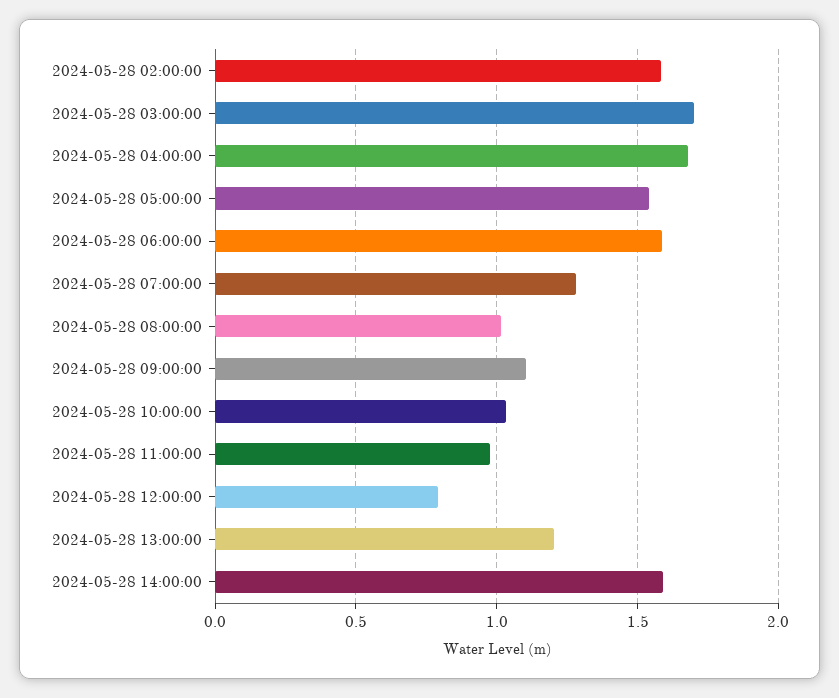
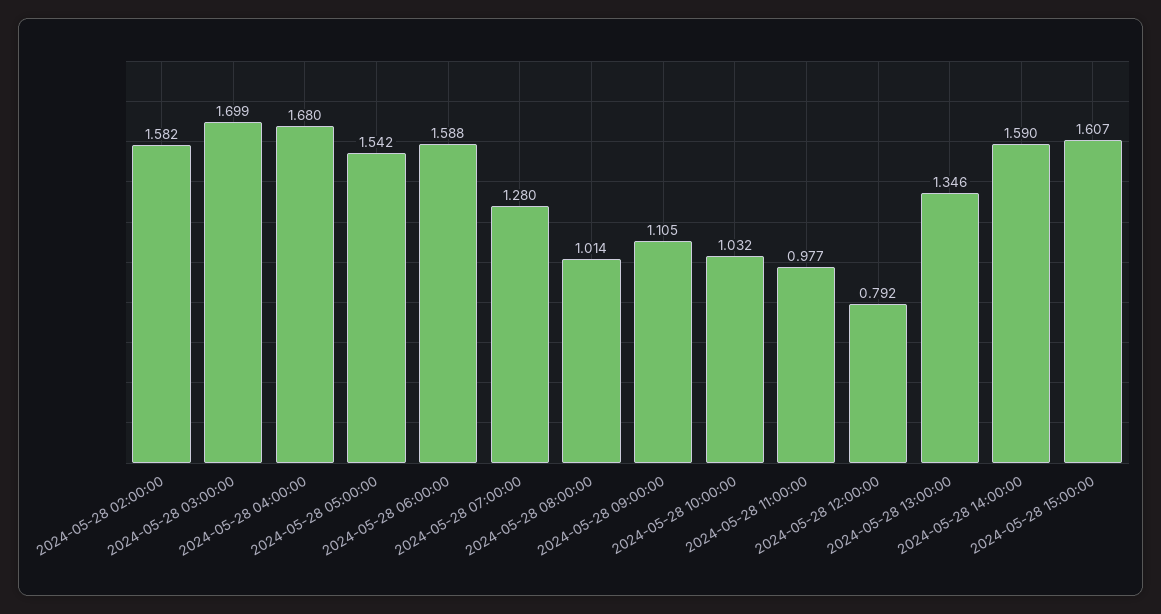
2024-05-28 13:00:00: 1.2 -> 1.346
2024-05-28 15:00:00: none -> 1.607

